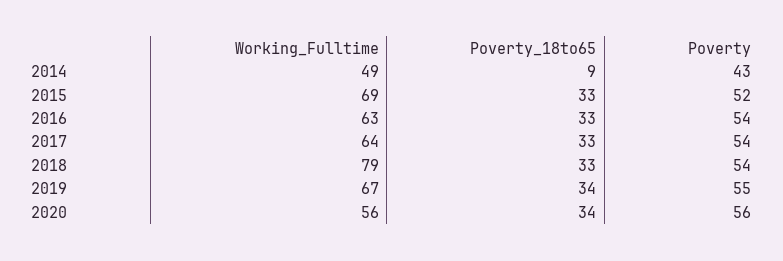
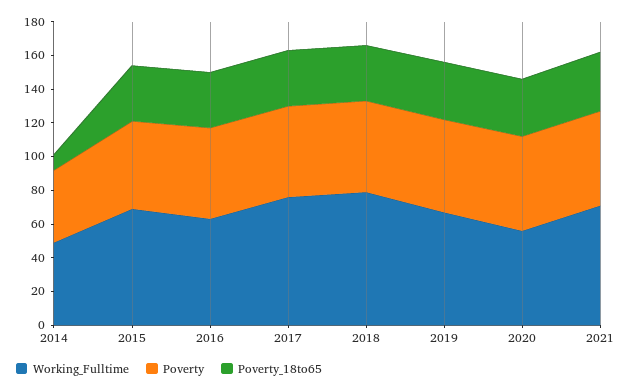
Working_Fulltime, 2017: 64 -> 75
Working_Fulltime, 2021: none -> 70
Poverty, 2021: none -> 55
Poverty_18to65, 2021: none -> 35

